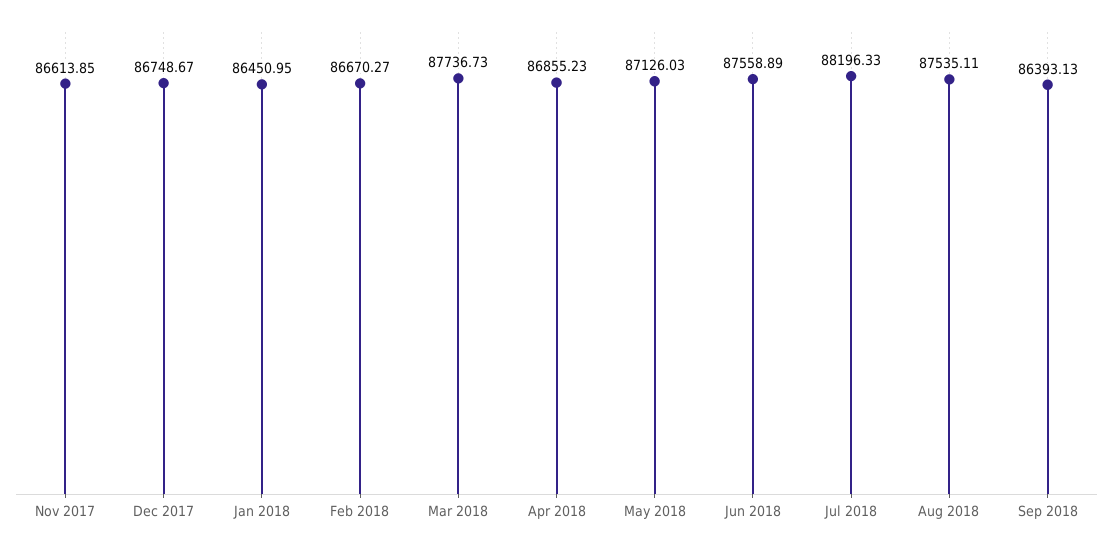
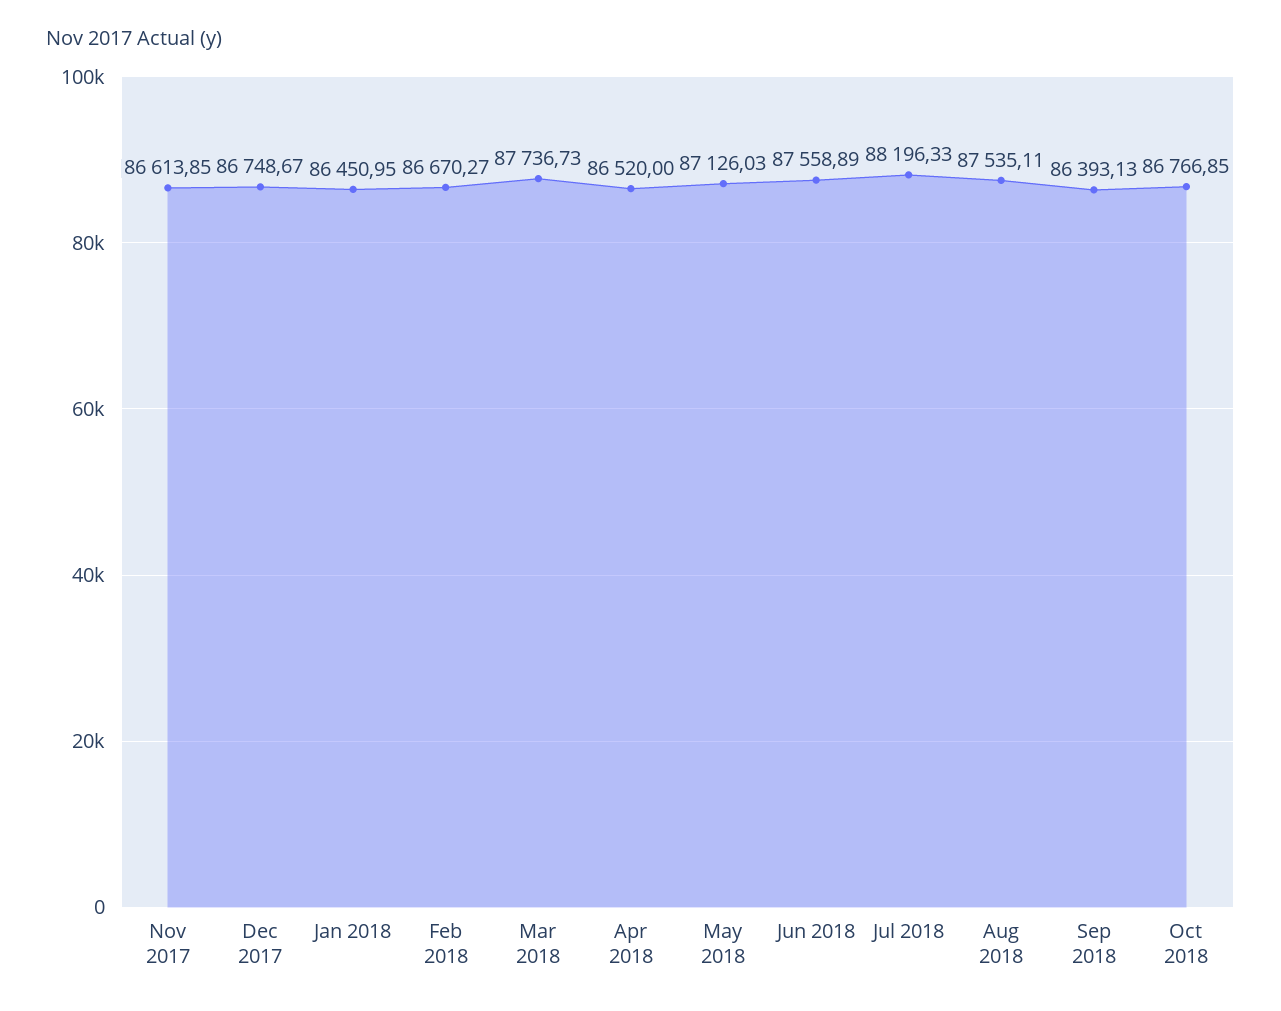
Apr 2018: 86855.23 -> 86520
Oct 2018: none -> 86766.85

